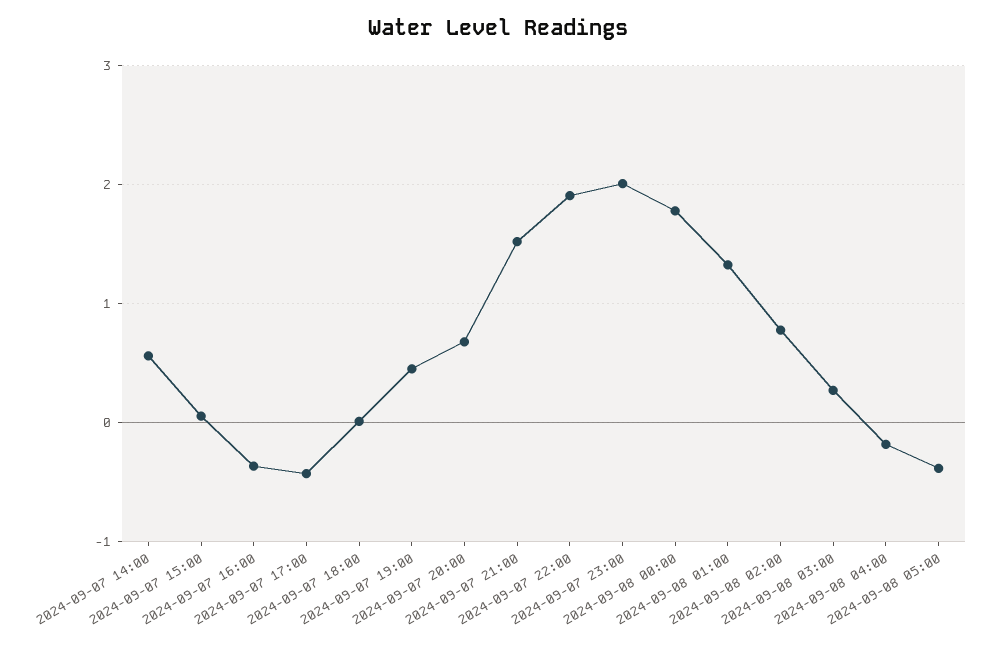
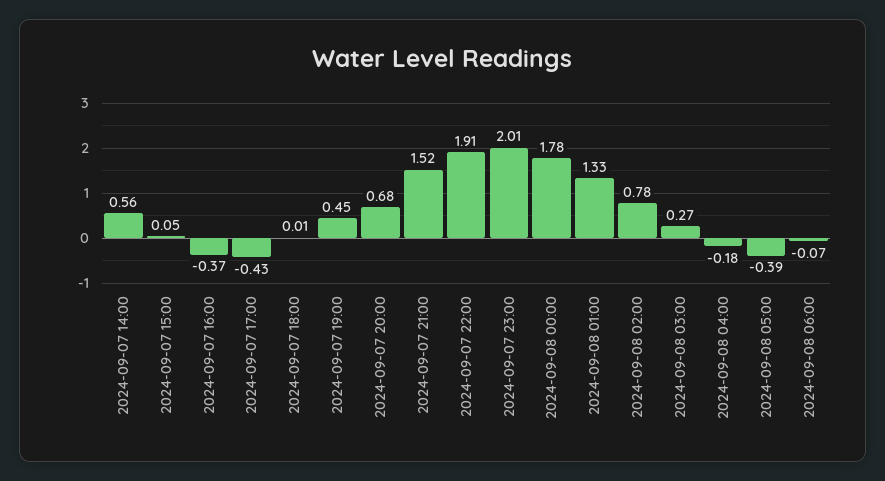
2024-09-08 06:00: none -> -0.07

